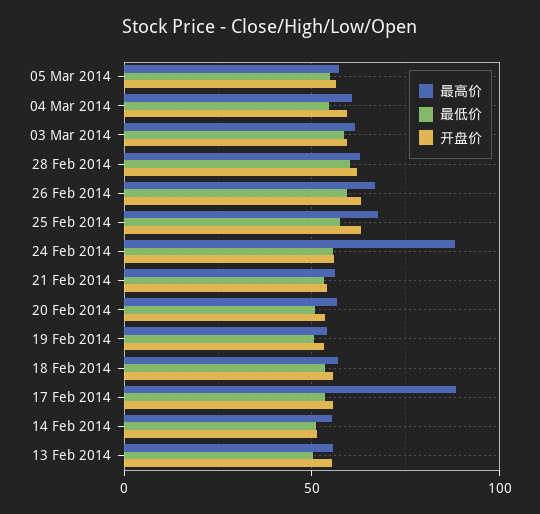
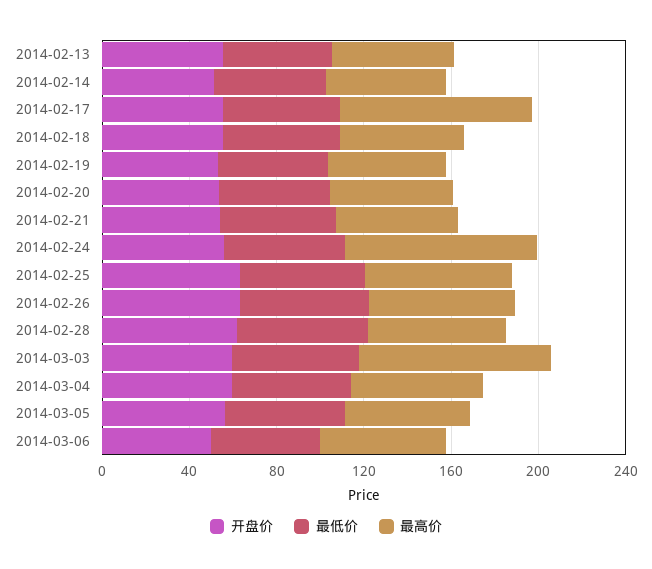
最高价, 03 Mar 2014: 60 -> 90
开盘价, 2014-03-06: none -> 50
最低价, 2014-03-06: none -> 50
最高价, 2014-03-06: none -> 60

